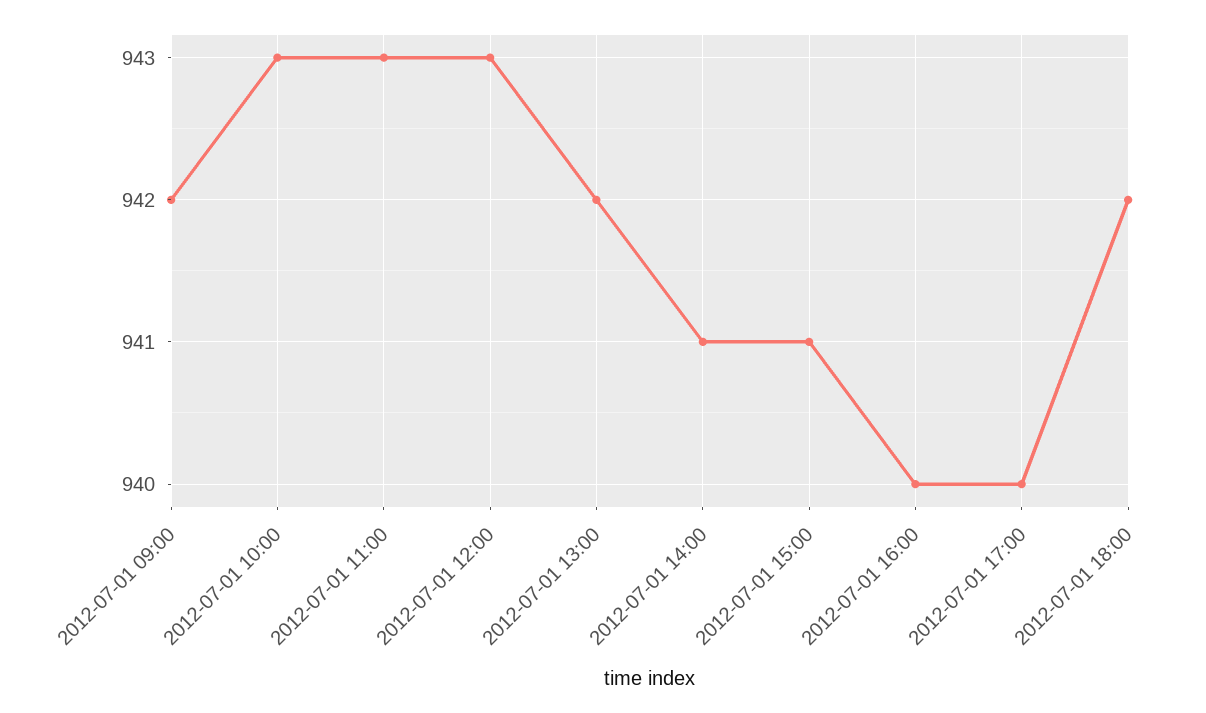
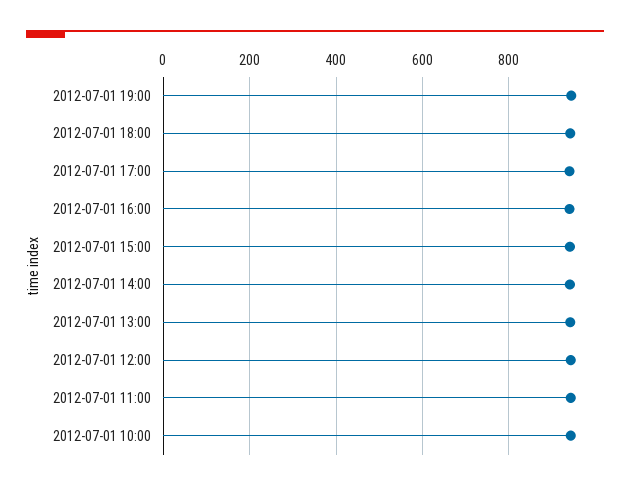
2012-07-01 09:00: 942 -> none
2012-07-01 19:00: none -> 940

